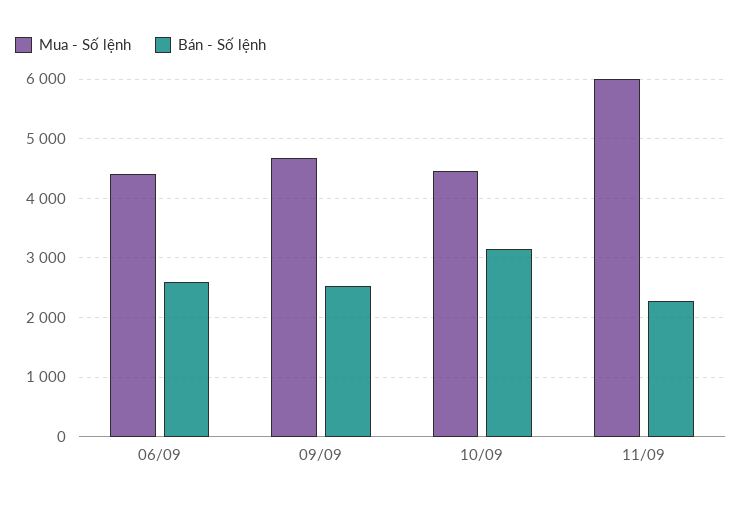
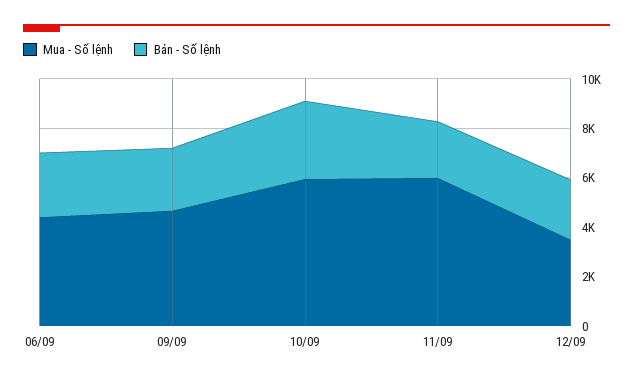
Mua - Số lệnh, 10/09: 4400 -> 6000
Mua - Số lệnh, 12/09: none -> 3500
Bán - Số lệnh, 12/09: none -> 2500

